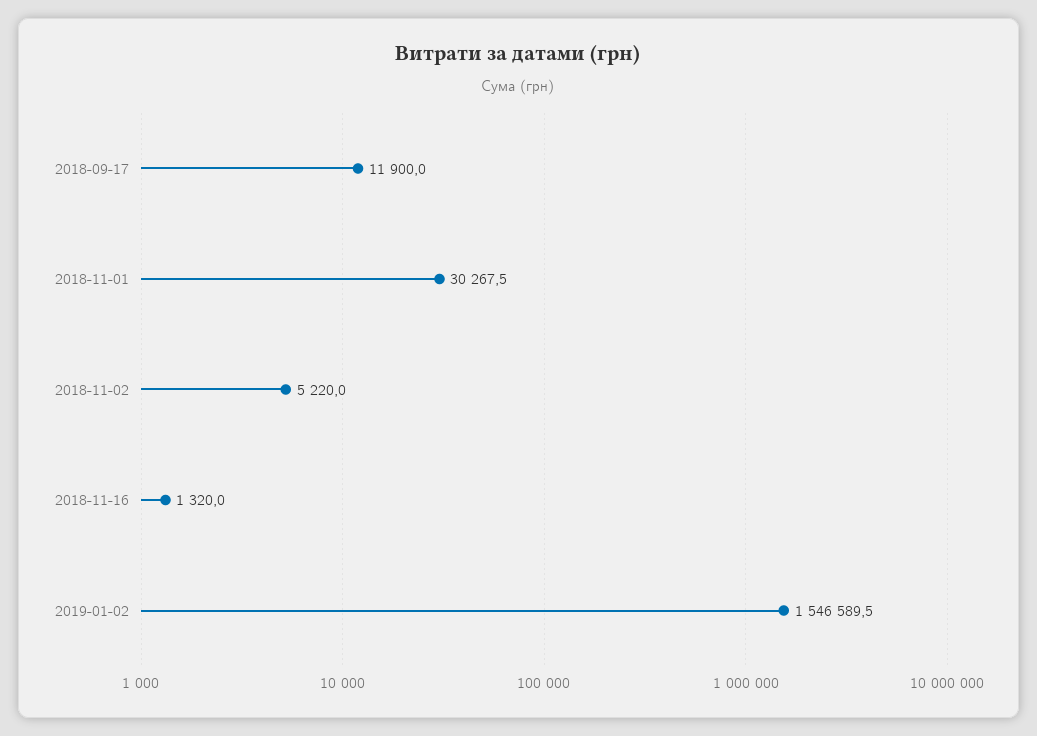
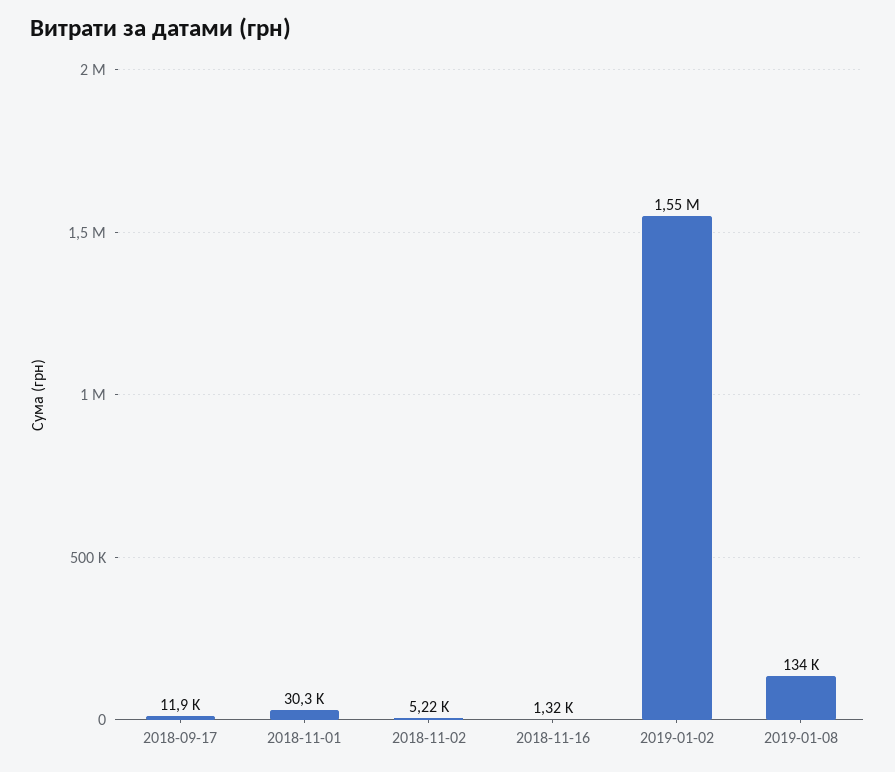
2019-01-08: none -> 134000

